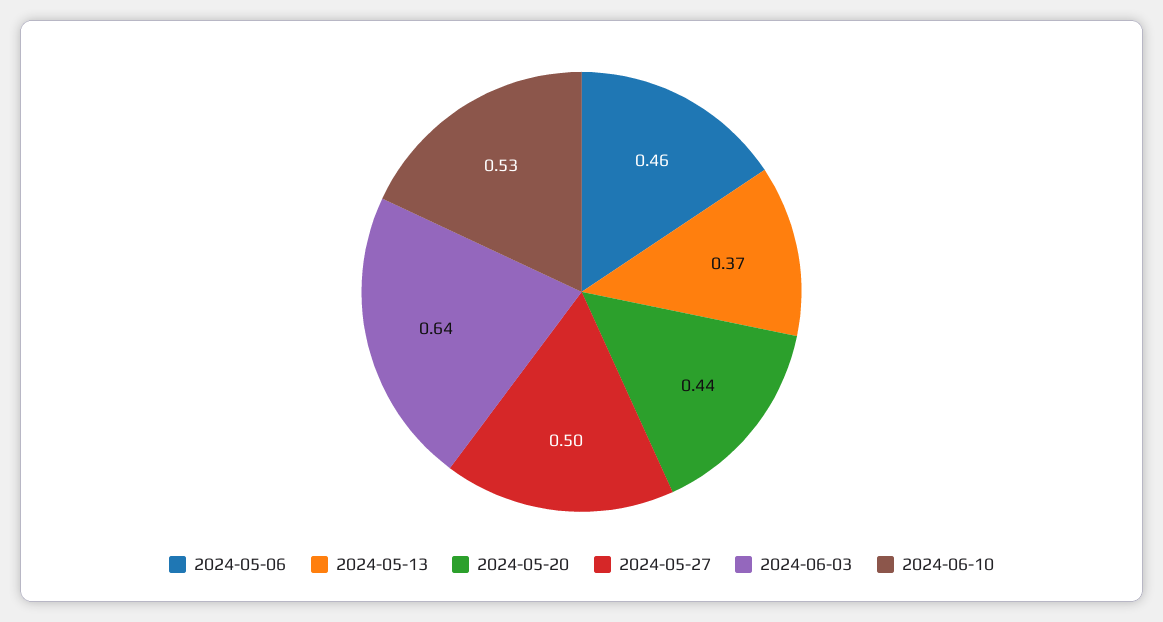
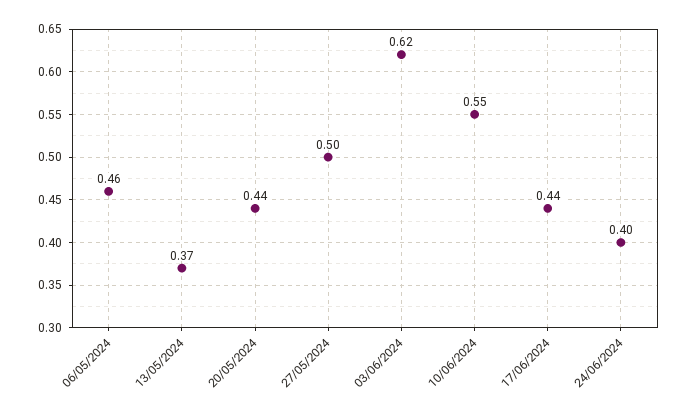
2024-06-03: 0.64 -> 0.62
2024-06-10: 0.53 -> 0.55
17/06/2024: none -> 0.44
24/06/2024: none -> 0.4

